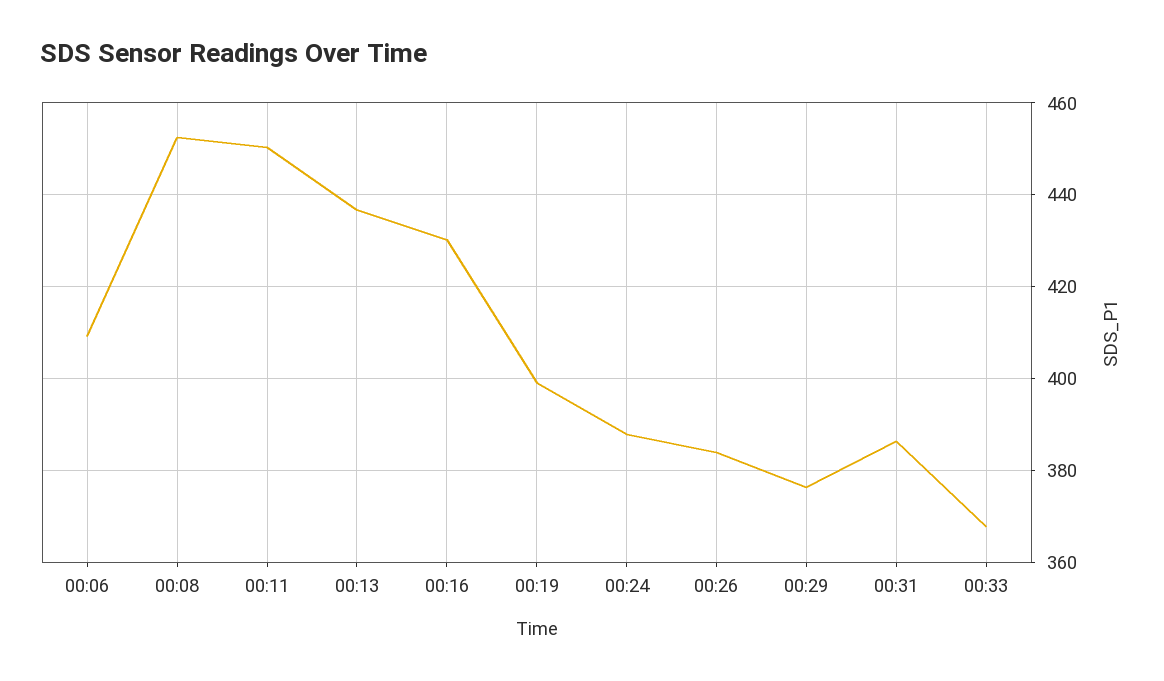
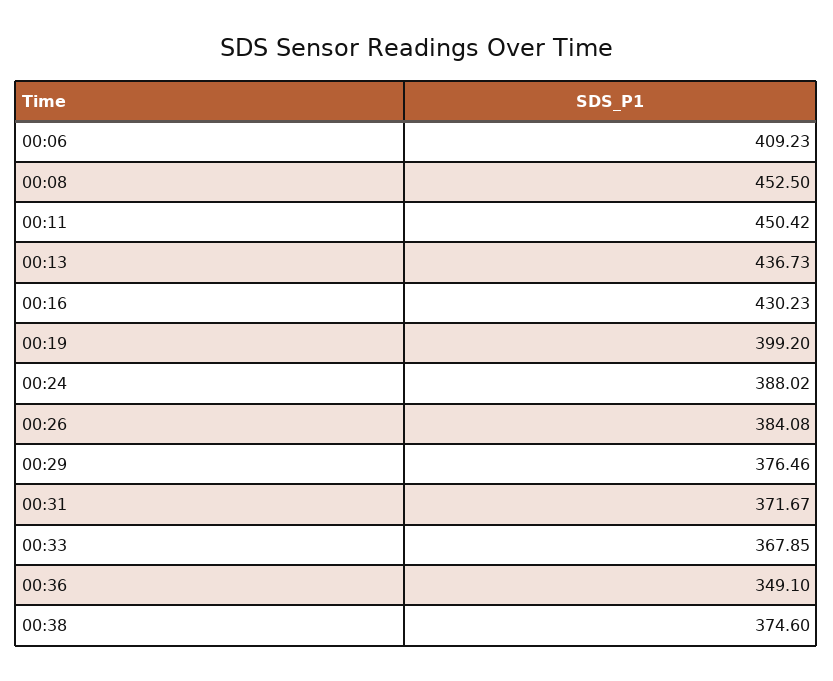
00:31: 386 -> 371.67
00:36: none -> 349.1
00:38: none -> 374.6

